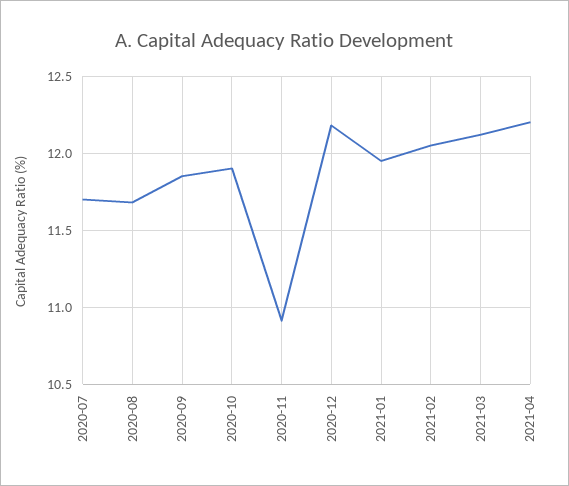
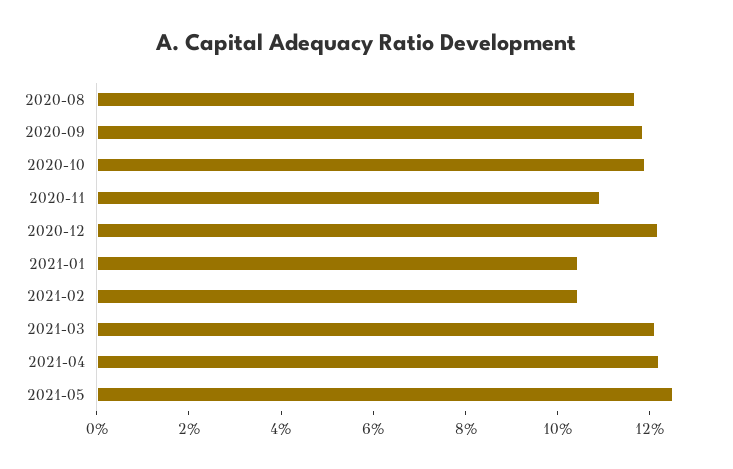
2020-07: 11.7 -> none
2021-01: 11.95 -> 10.5
2021-02: 12.05 -> 10.5
2021-05: none -> 12.5

